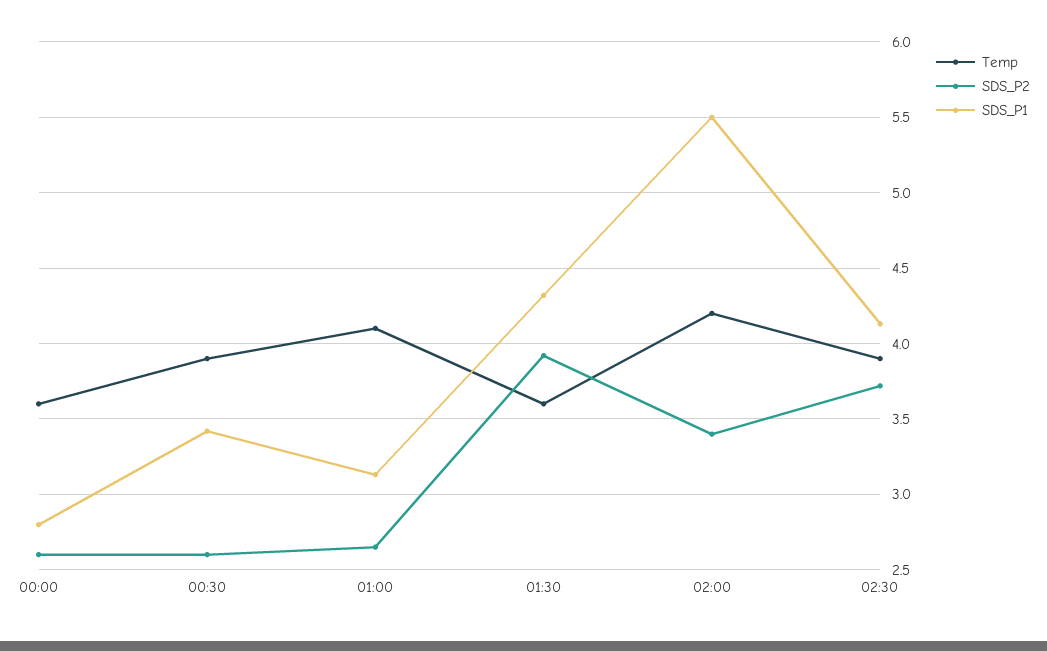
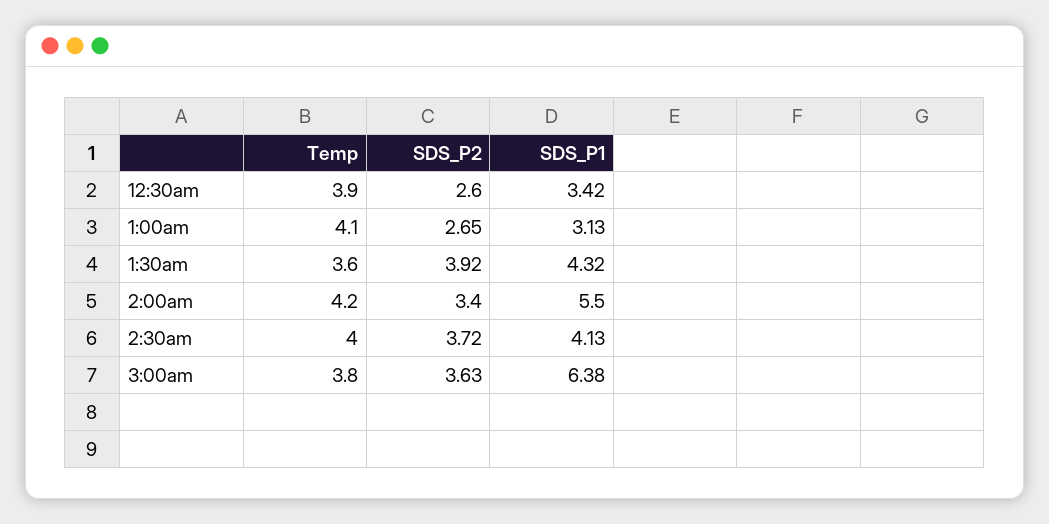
Temp, 00:00: 3.6 -> none
SDS_P2, 00:00: 2.6 -> none
SDS_P1, 00:00: 2.8 -> none
Temp, 02:30: 3.9 -> 4
Temp, 3:00am: none -> 3.8
SDS_P2, 3:00am: none -> 3.63
SDS_P1, 3:00am: none -> 6.38

